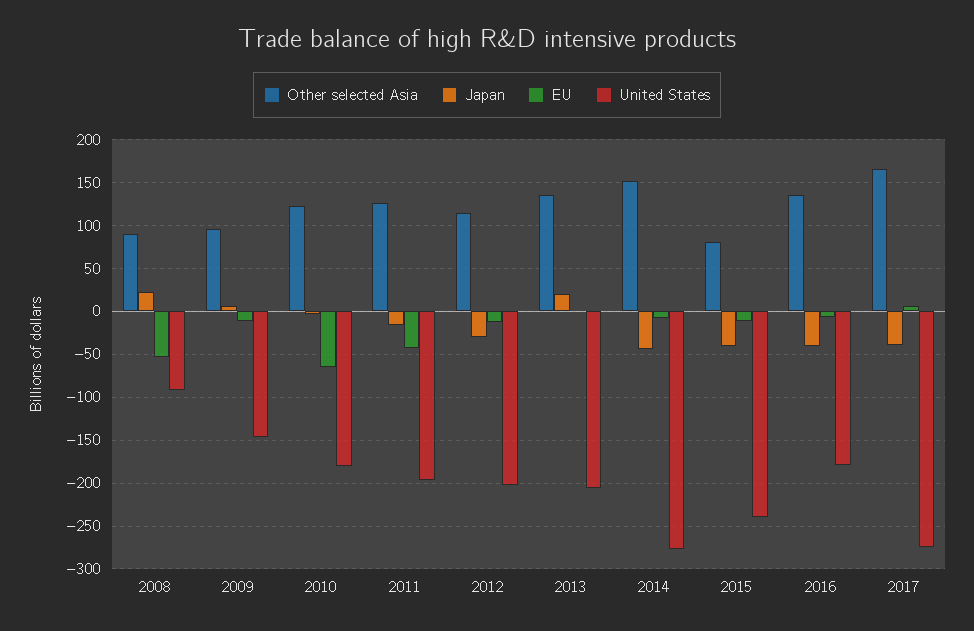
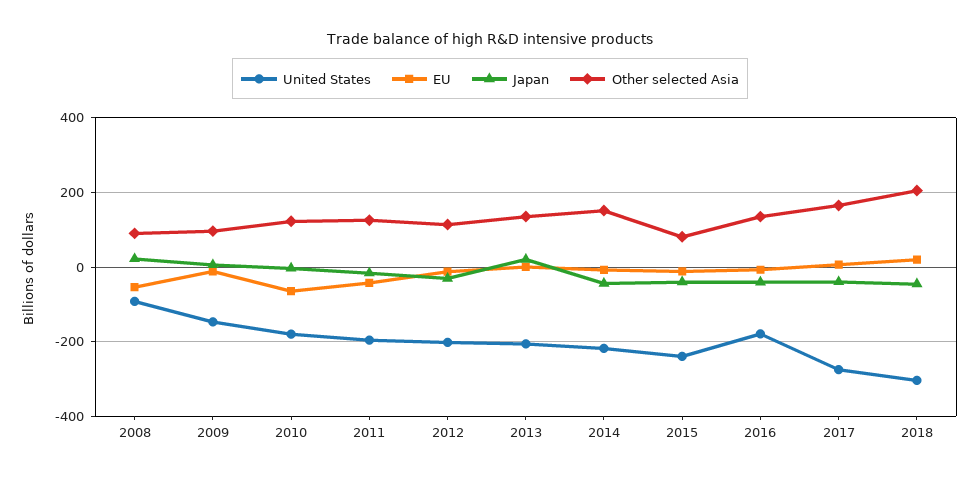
United States, 2014: -280 -> -220
United States, 2018: none -> -300
EU, 2018: none -> 20
Japan, 2018: none -> -40
Other selected Asia, 2018: none -> 200

